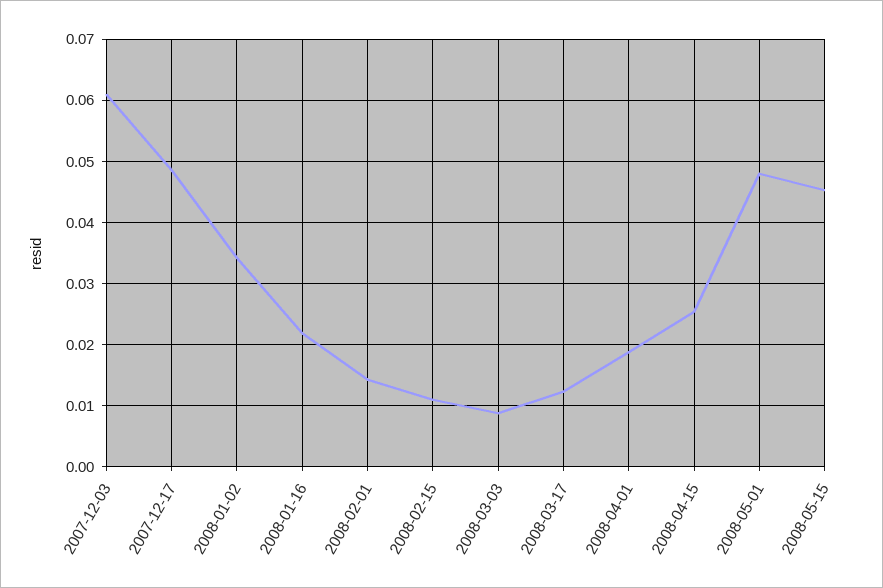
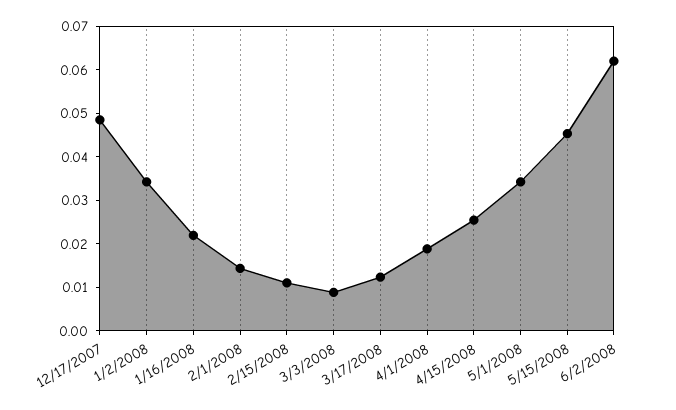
2007-12-03: 0.061 -> none
2008-05-01: 0.048 -> 0.034
6/2/2008: none -> 0.062

